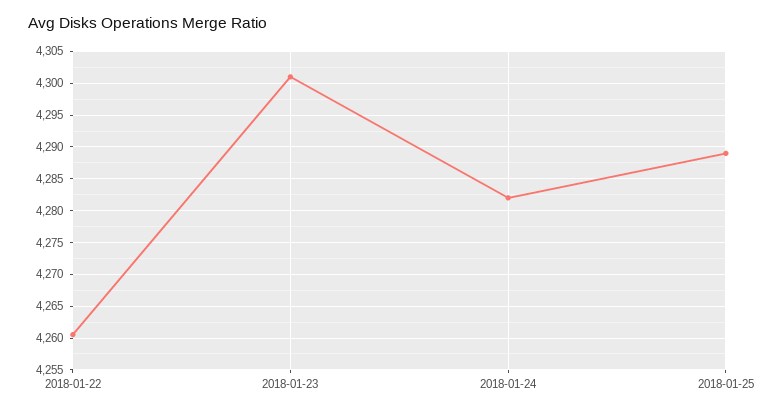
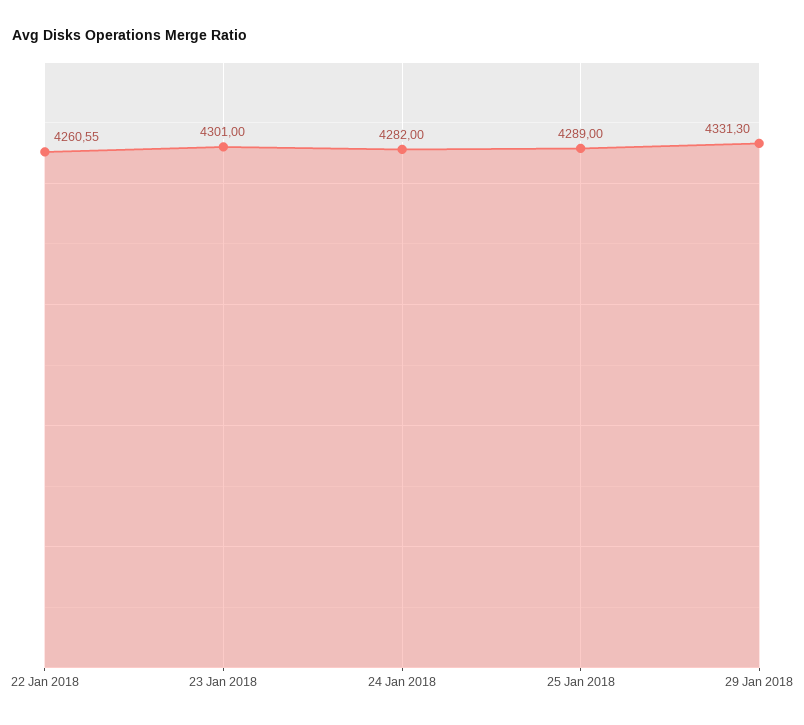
29 Jan 2018: none -> 4331.3

